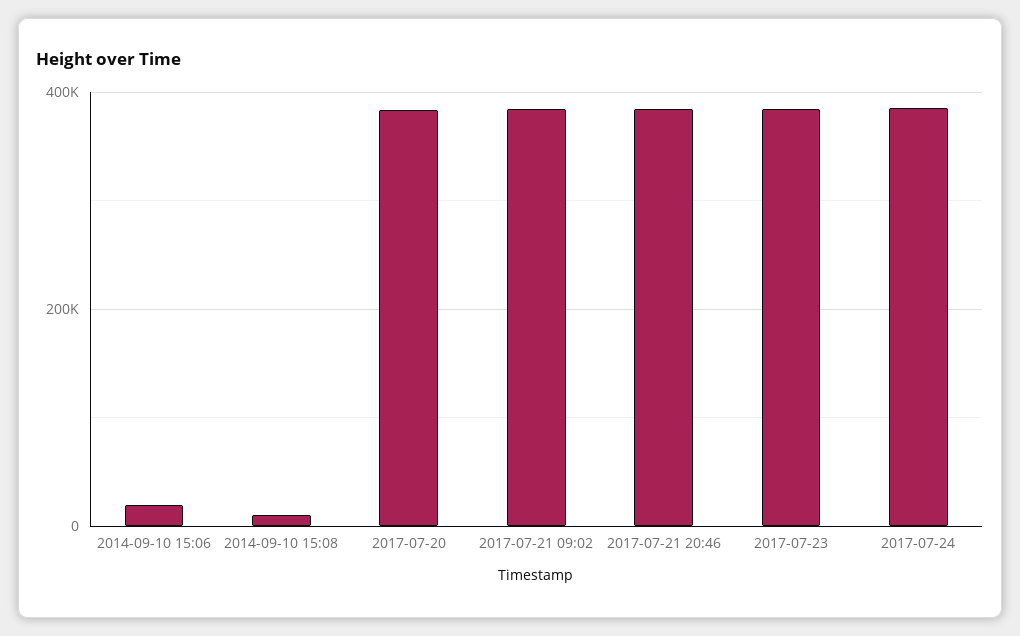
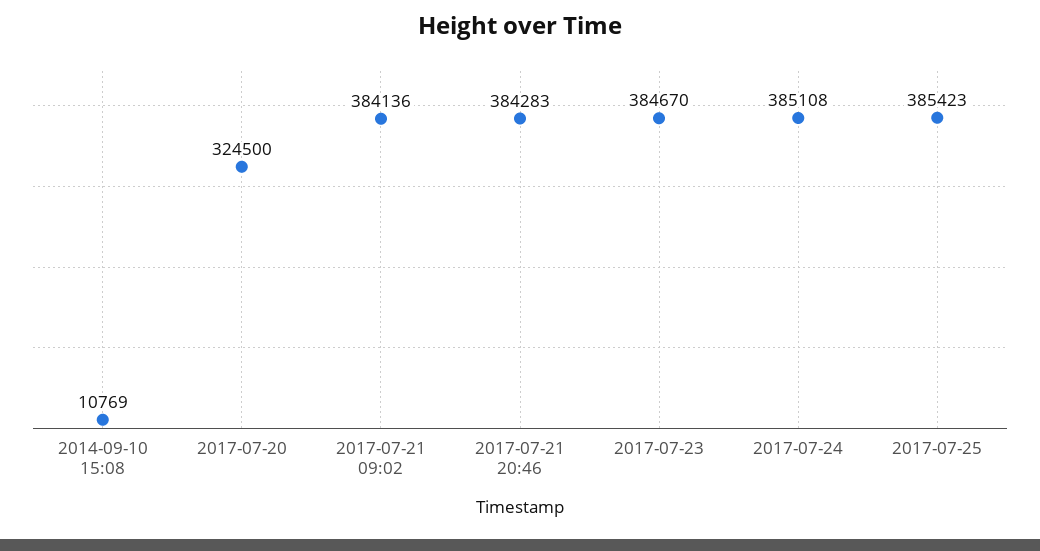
2014-09-10 15:06: 20000 -> none
2017-07-20: 380000 -> 324500
2017-07-25: none -> 385423

